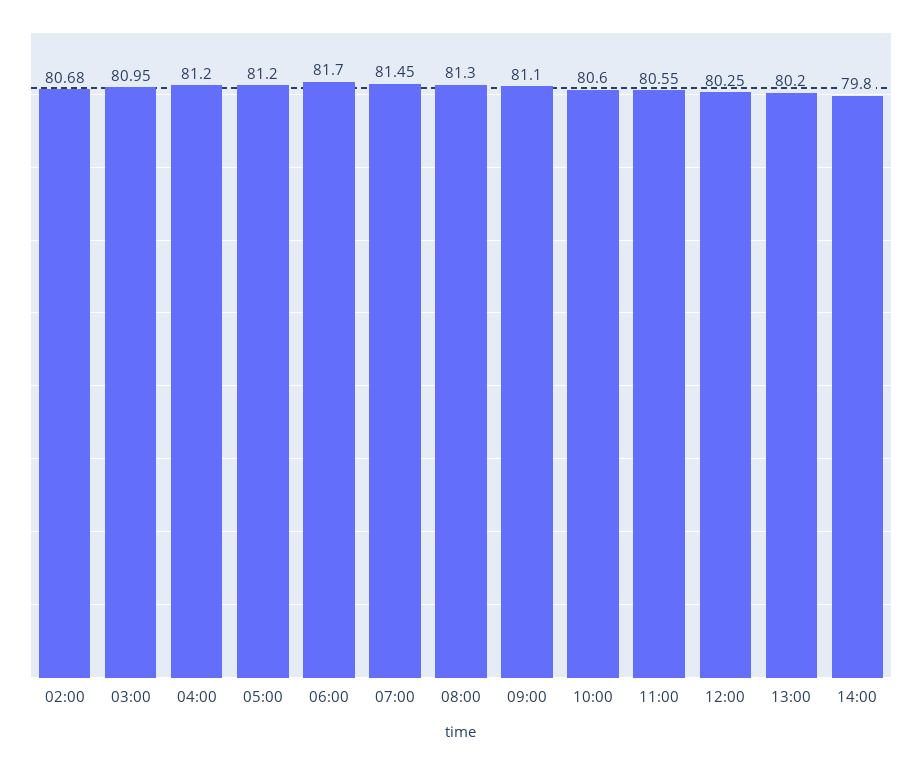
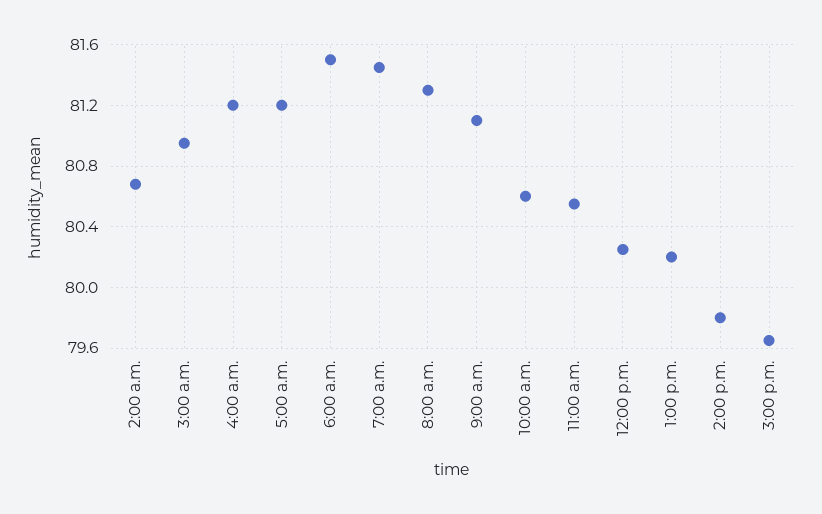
06:00: 81.7 -> 81.5
3:00 p.m.: none -> 79.65

